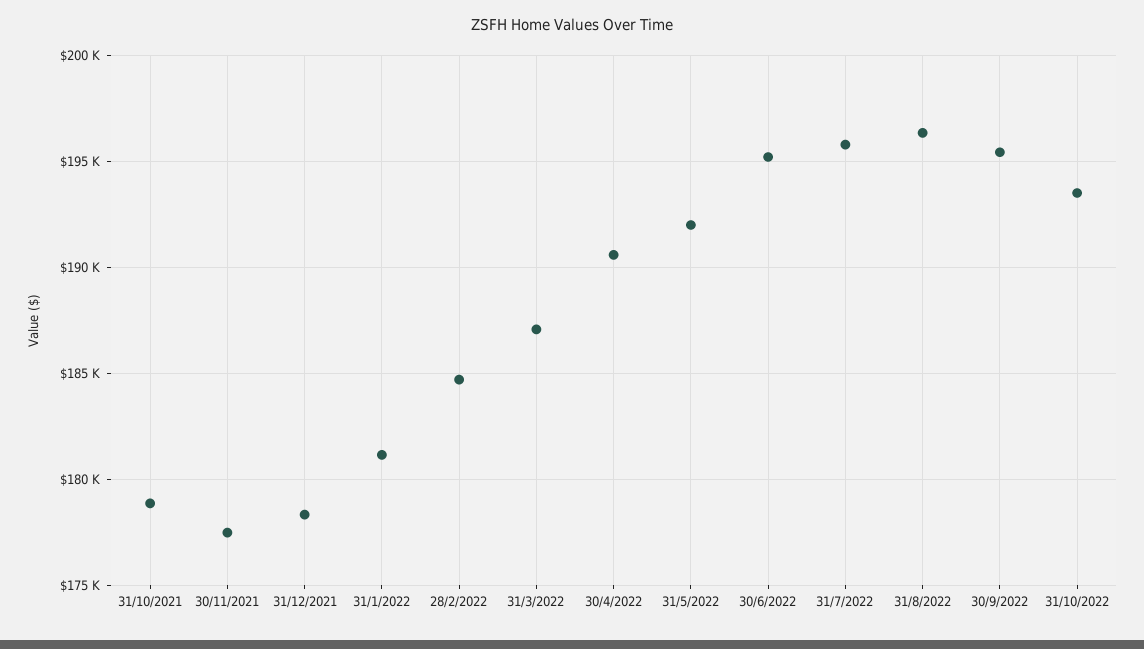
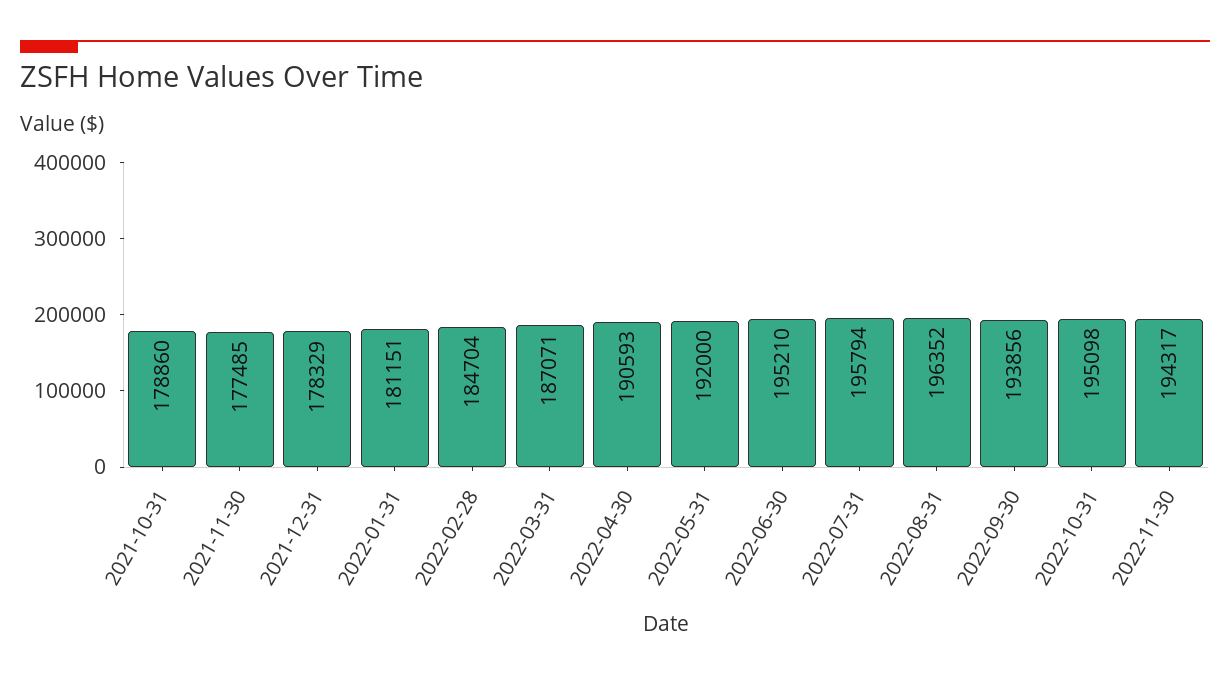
30/9/2022: 195500 -> 193856
31/10/2022: 193500 -> 195098
2022-11-30: none -> 194317

